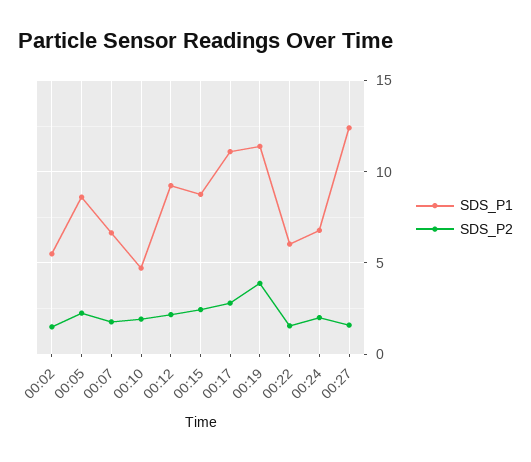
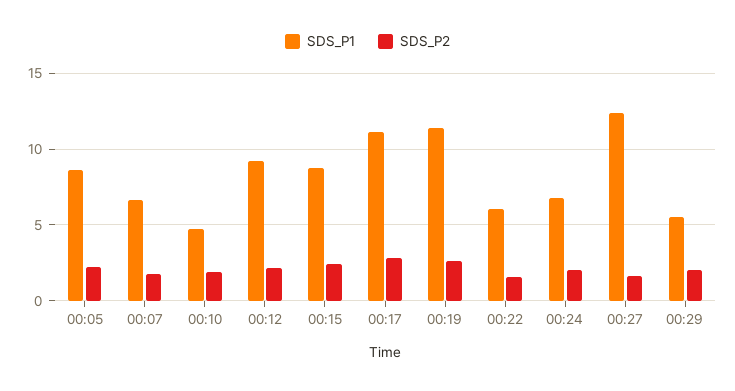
SDS_P1, 00:02: 5.5 -> none
SDS_P2, 00:02: 1.5 -> none
SDS_P2, 00:19: 4 -> 2.5
SDS_P1, 00:29: none -> 5.5
SDS_P2, 00:29: none -> 2

